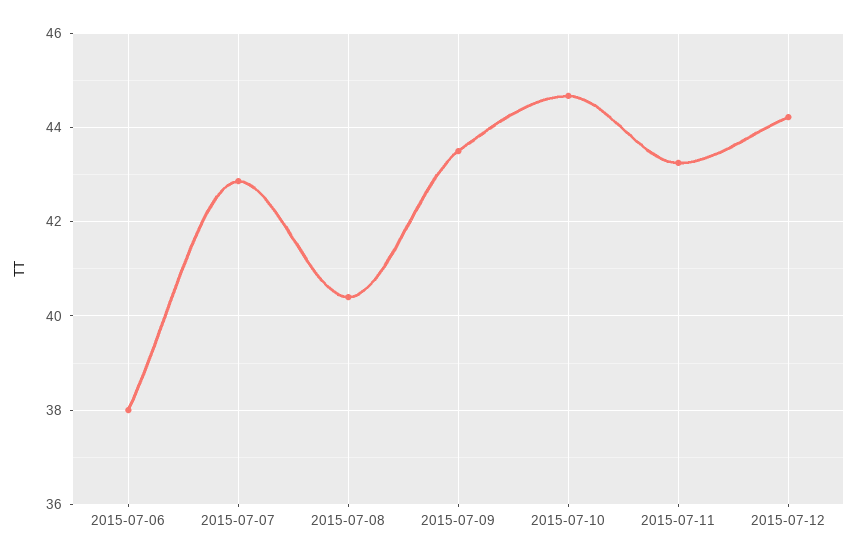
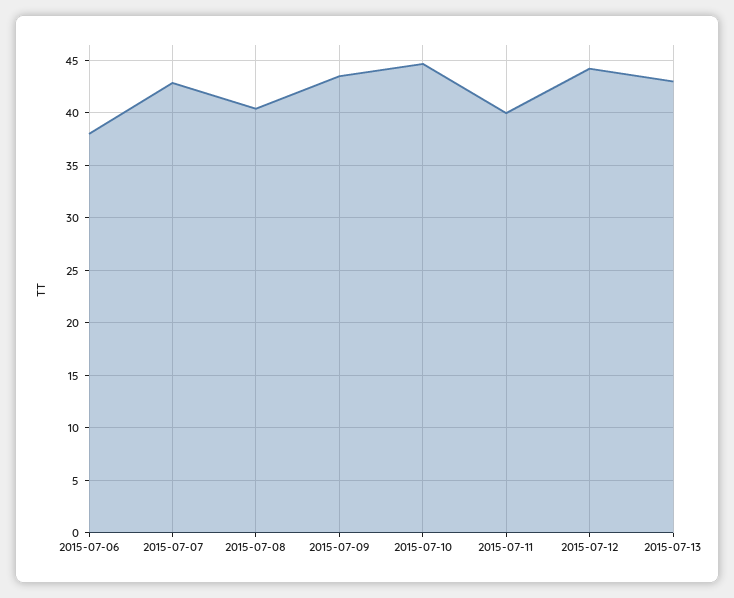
2015-07-11: 43.2 -> 40
2015-07-13: none -> 43

